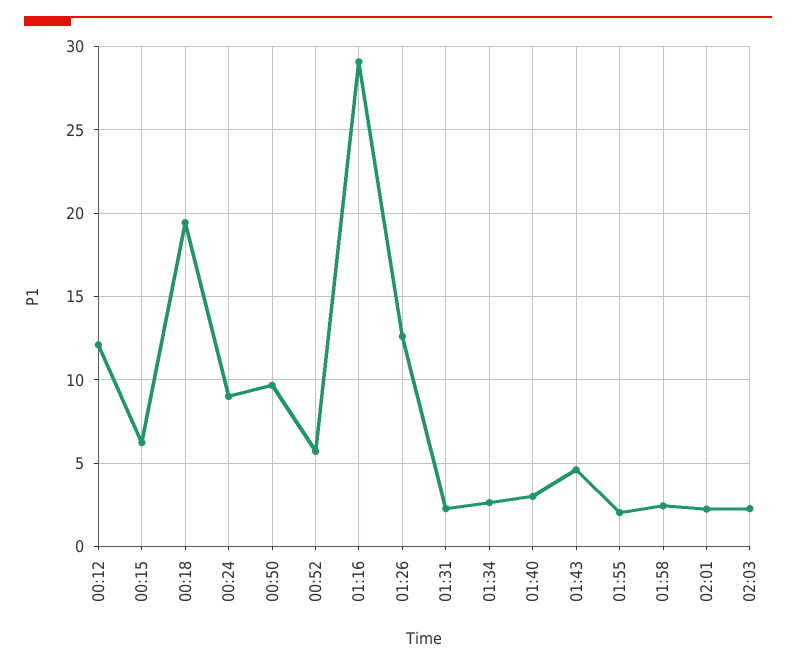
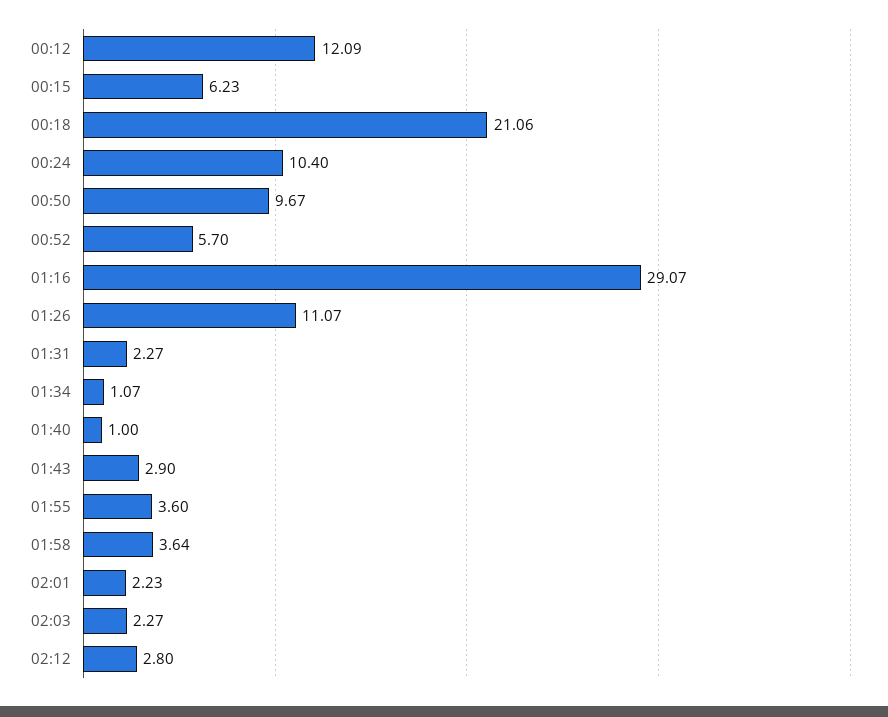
00:18: 19.5 -> 21.06
00:24: 9 -> 10.4
01:26: 12.5 -> 11.07
01:34: 2.5 -> 1.07
01:40: 3 -> 1
01:43: 4.5 -> 2.9
01:55: 2 -> 3.6
01:58: 2.5 -> 3.64
02:12: none -> 2.8

